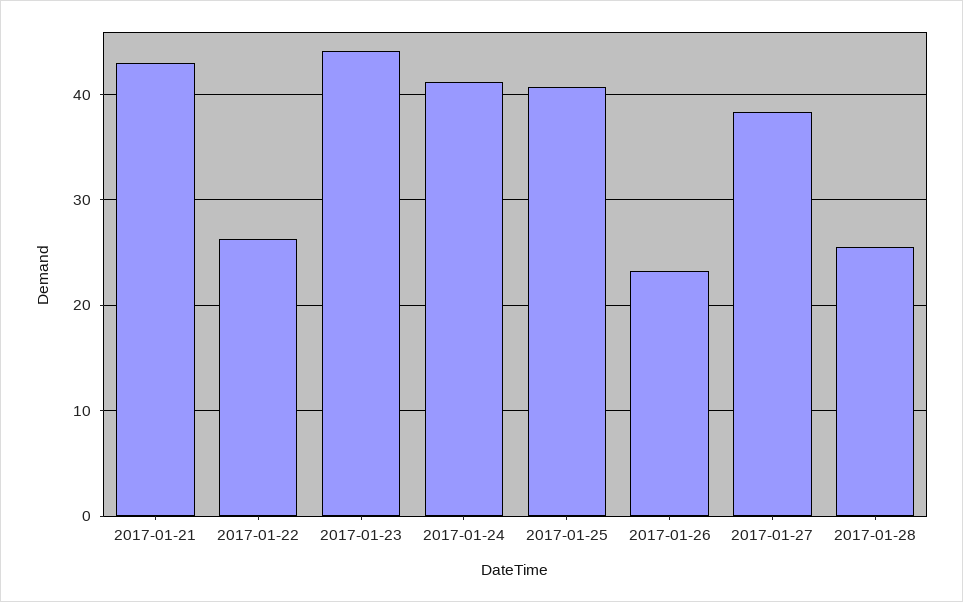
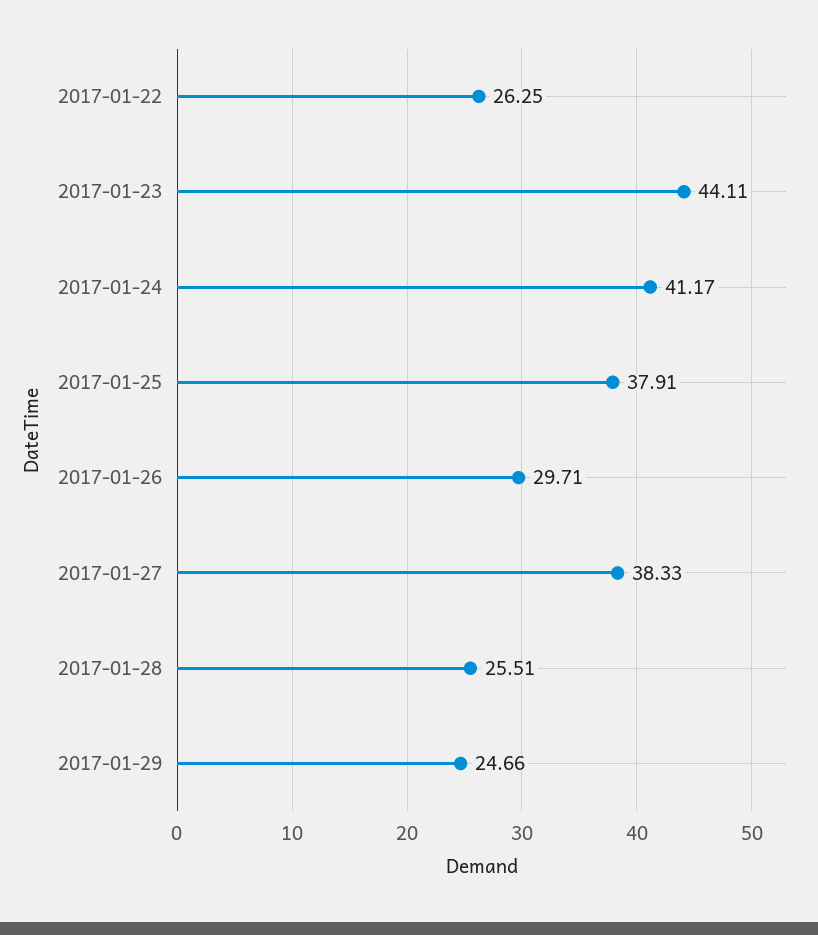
2017-01-21: 43 -> none
2017-01-25: 41 -> 37.91
2017-01-26: 23 -> 29.71
2017-01-29: none -> 24.66

